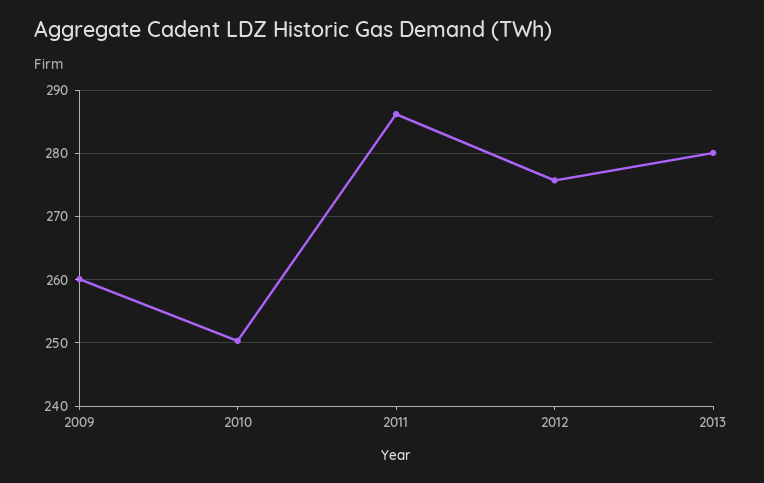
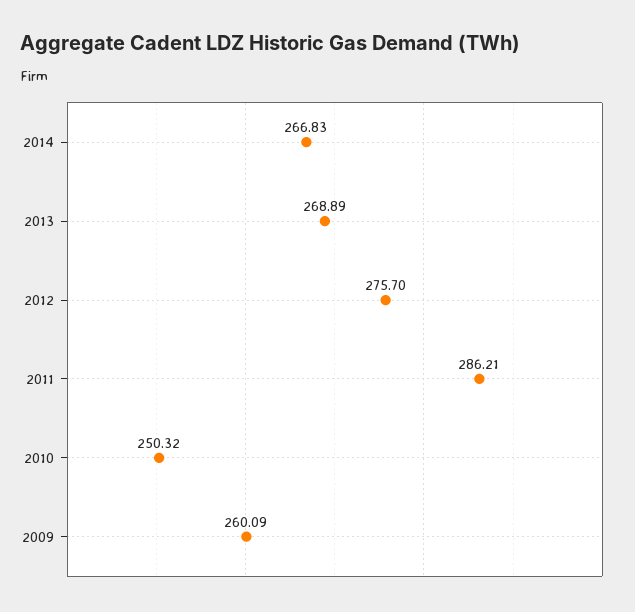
2013: 280 -> 268.89
2014: none -> 266.83

